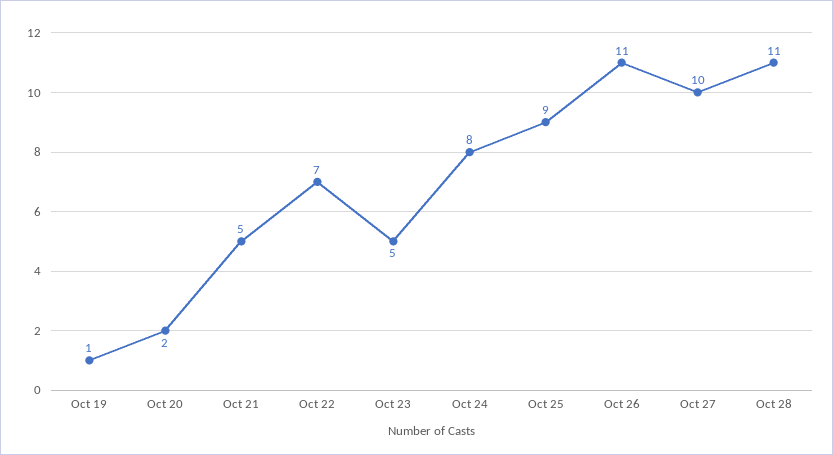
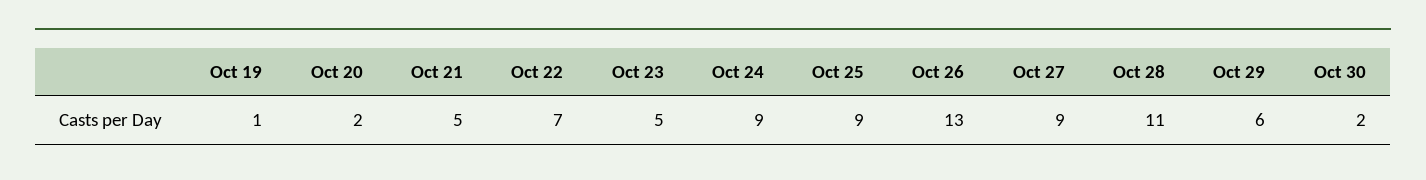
Oct 24: 8 -> 9
Oct 26: 11 -> 13
Oct 27: 10 -> 9
Oct 29: none -> 6
Oct 30: none -> 2

